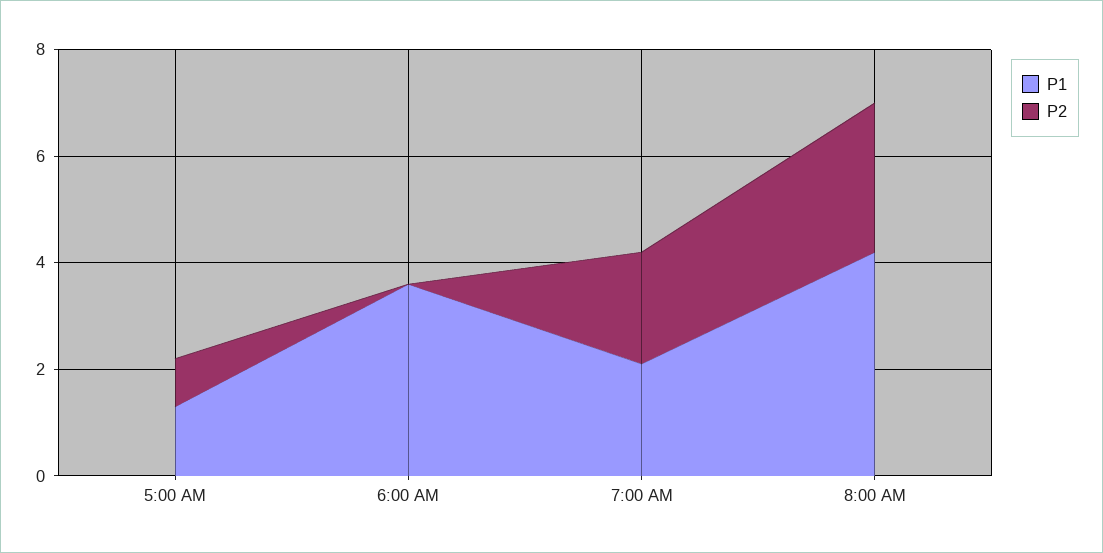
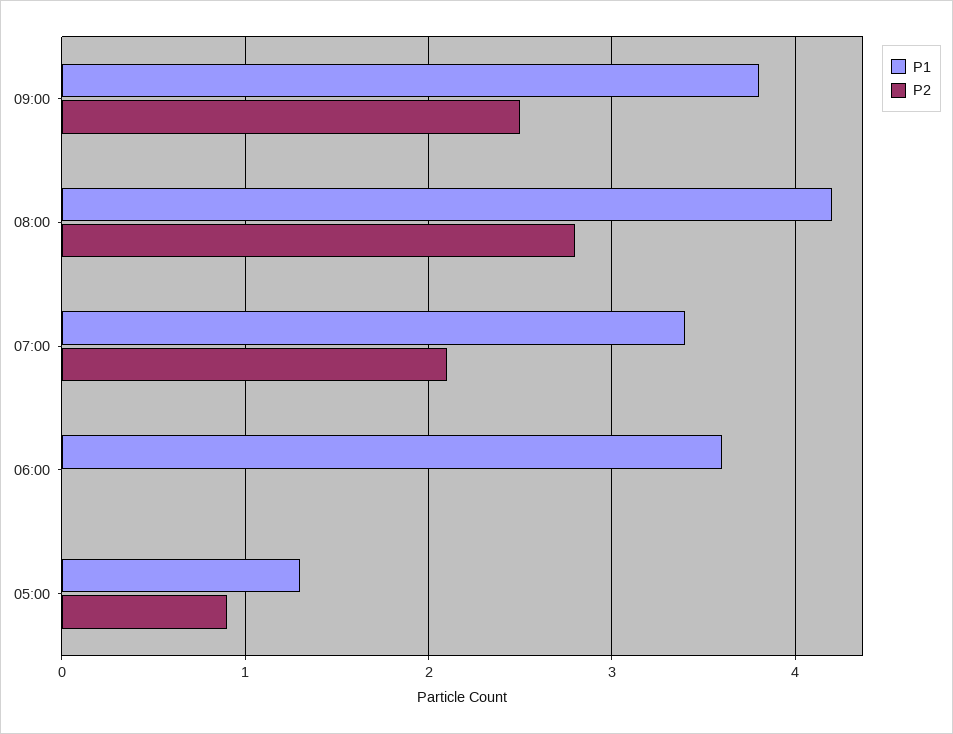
P1, 7:00 AM: 2 -> 3.4
P1, 09:00: none -> 3.8
P2, 09:00: none -> 2.5

